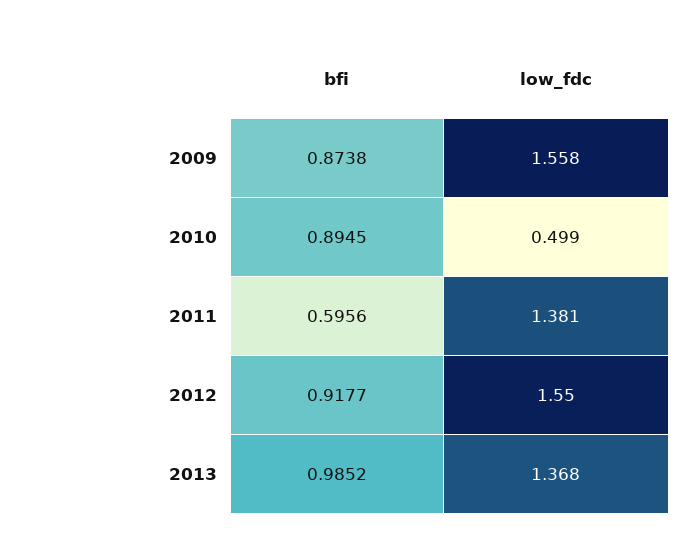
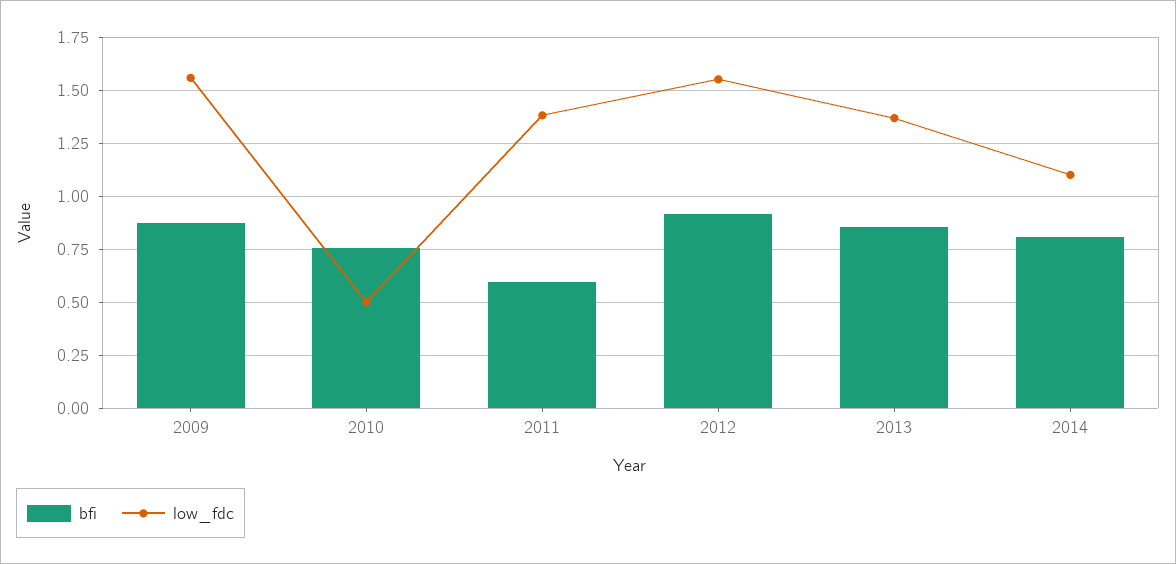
bfi, 2010: 0.8945 -> 0.75
bfi, 2013: 0.9852 -> 0.85
bfi, 2014: none -> 0.8
low_fdc, 2014: none -> 1.1

